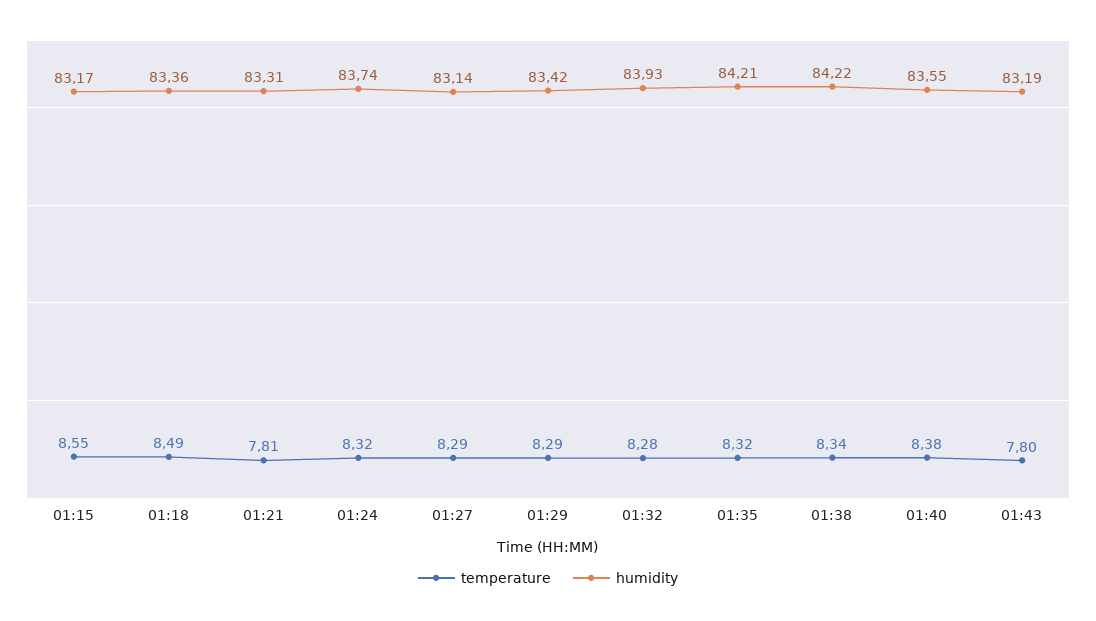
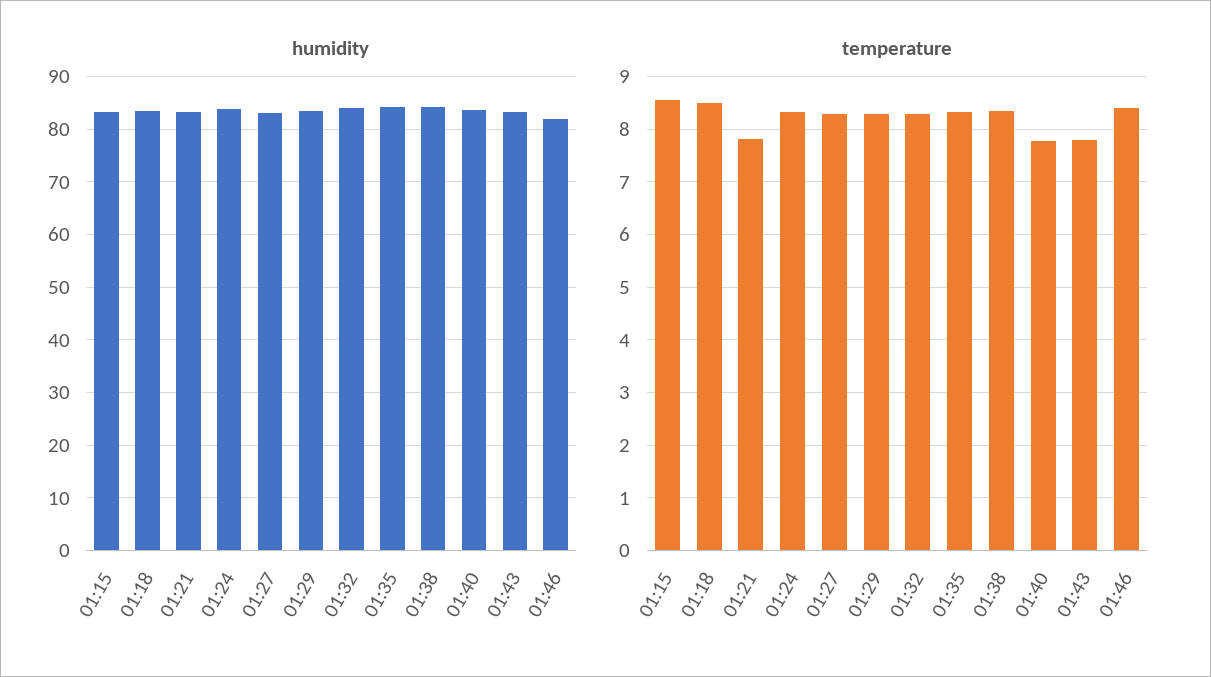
temperature, 01:40: 8.38 -> 7.8
humidity, 01:46: none -> 82
temperature, 01:46: none -> 8.4

